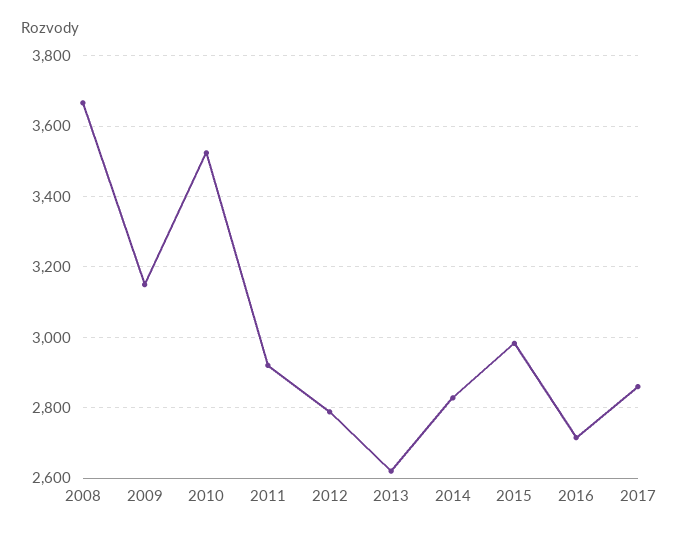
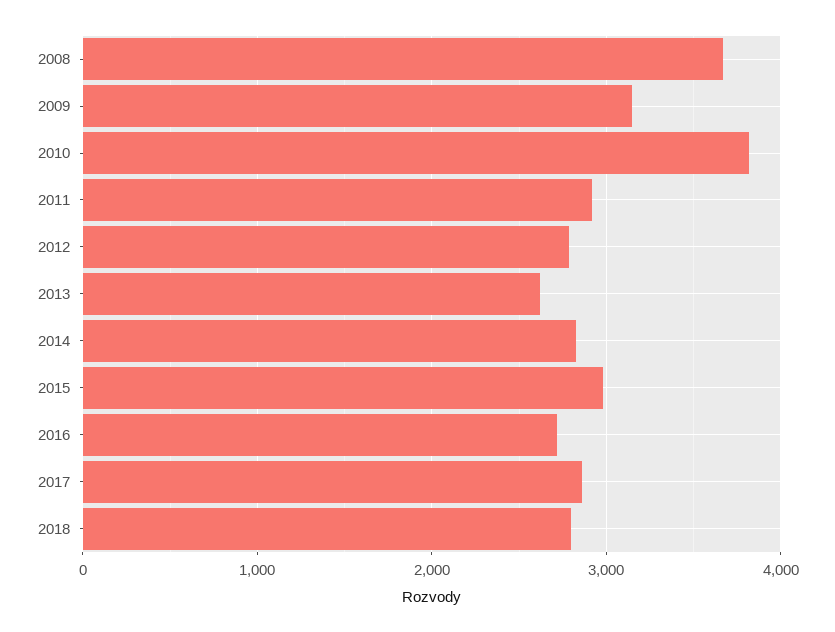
2010: 3520 -> 3800
2018: none -> 2800

